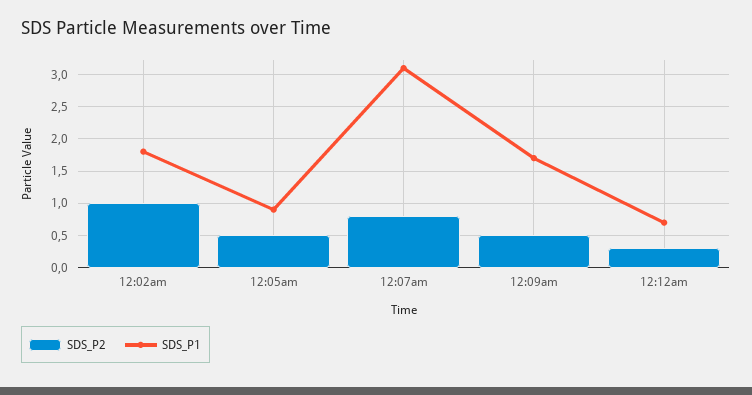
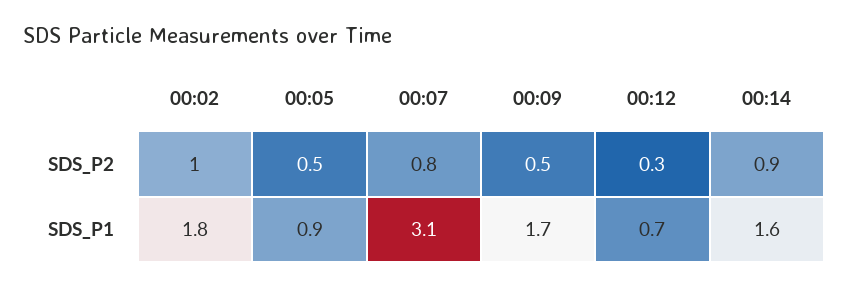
SDS_P2, 00:14: none -> 0.9
SDS_P1, 00:14: none -> 1.6

